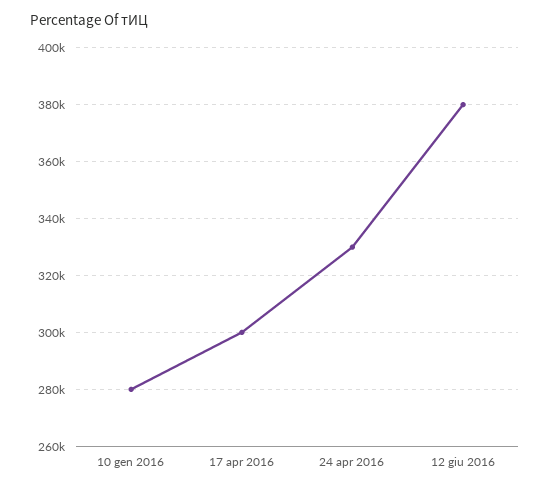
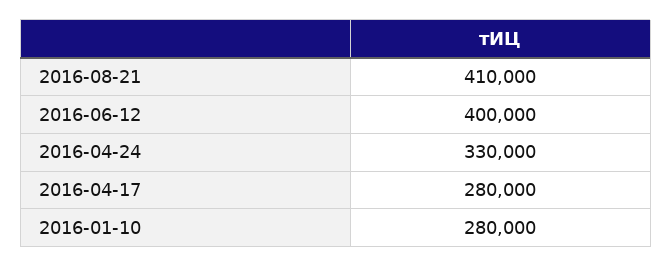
17 apr 2016: 300000 -> 280000
12 giu 2016: 380000 -> 400000
2016-08-21: none -> 410000

